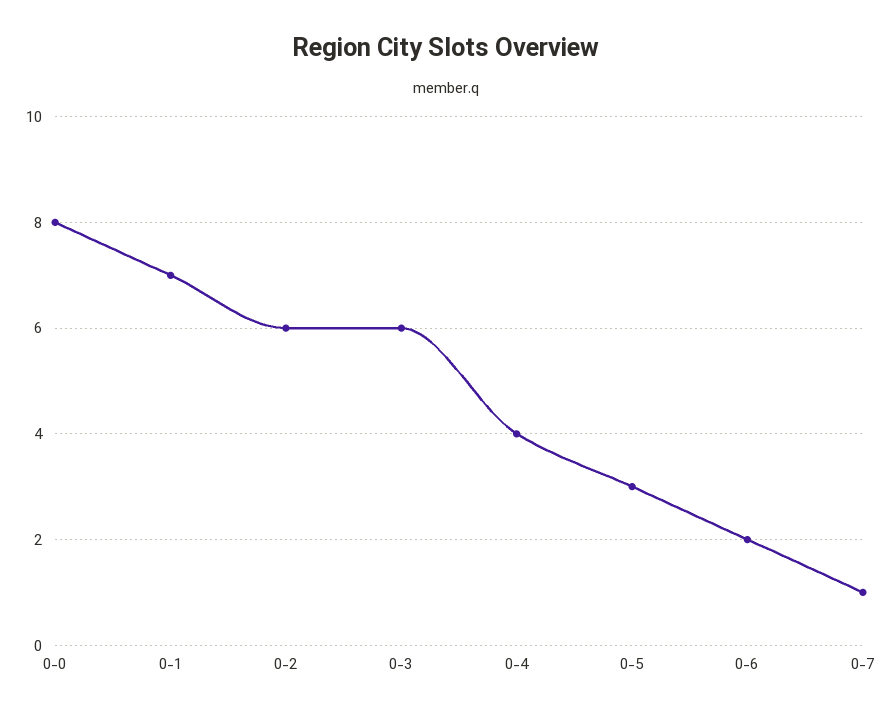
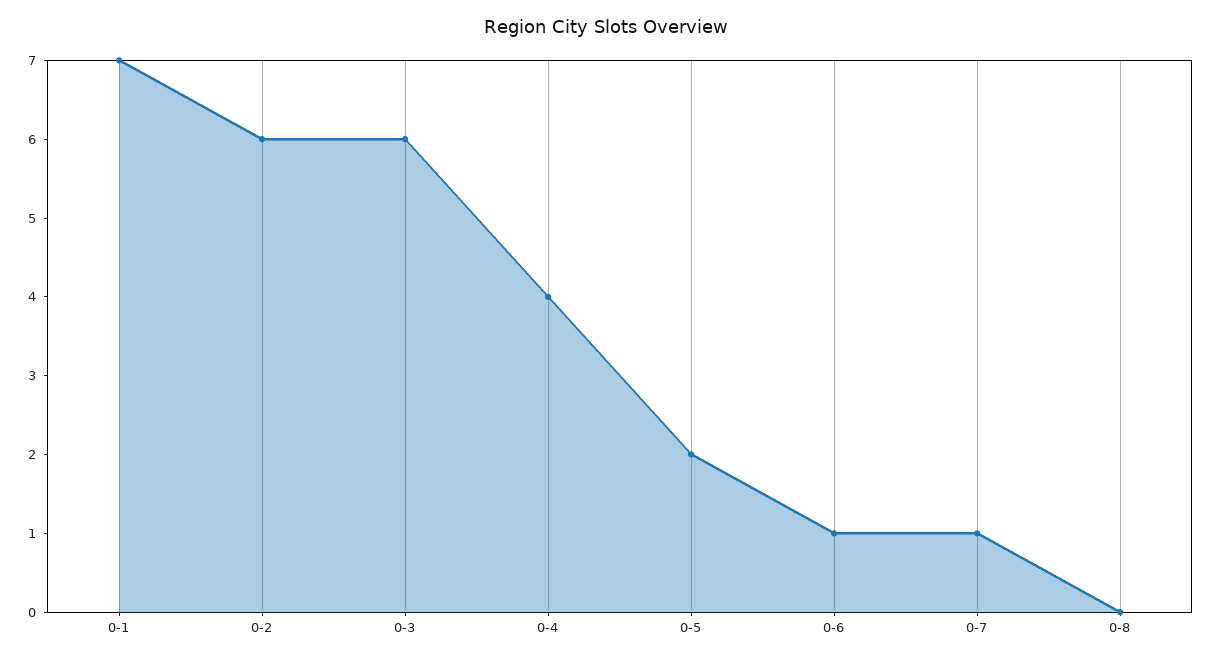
0-0: 8 -> none
0-5: 3 -> 2
0-6: 2 -> 1
0-8: none -> 0

